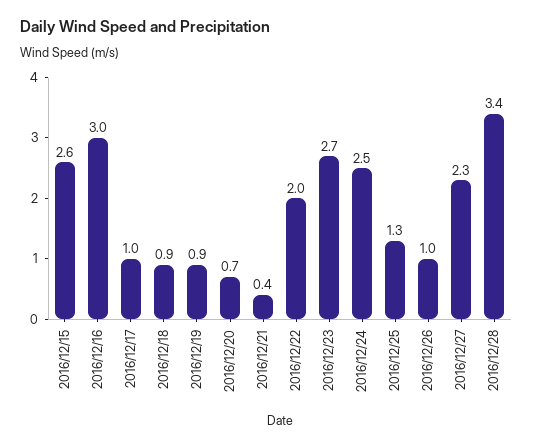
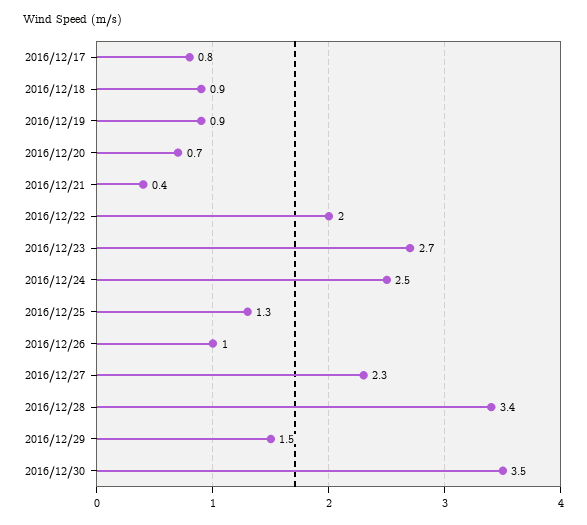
2016/12/15: 2.6 -> none
2016/12/16: 3 -> none
2016/12/17: 1 -> 0.8
2016/12/29: none -> 1.5
2016/12/30: none -> 3.5

